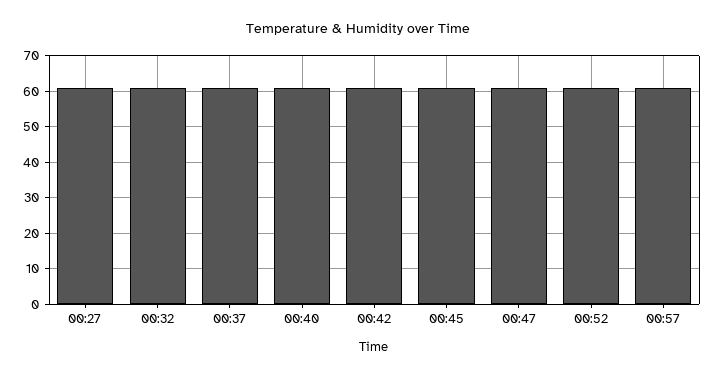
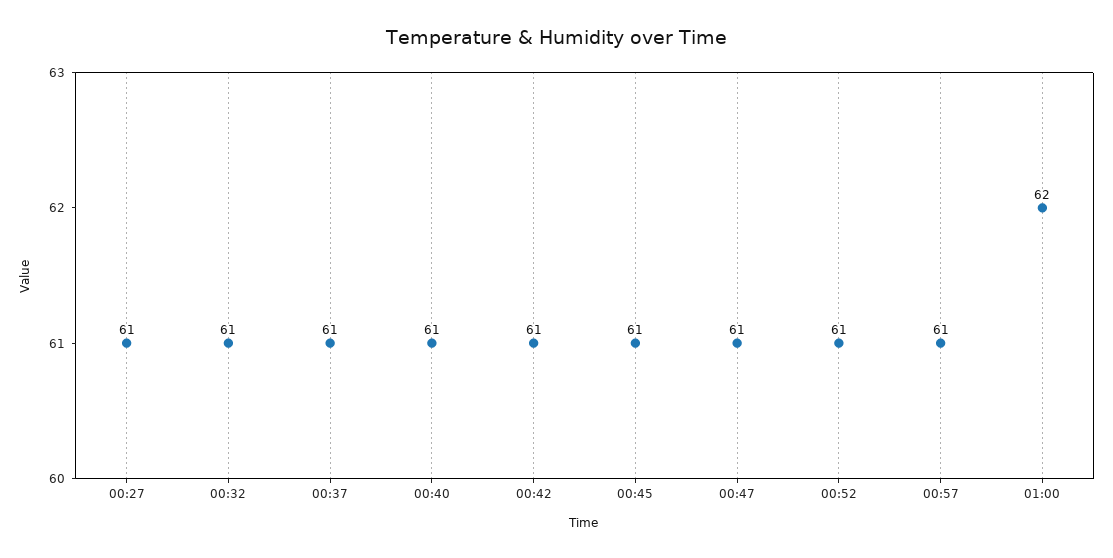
01:00: none -> 62

